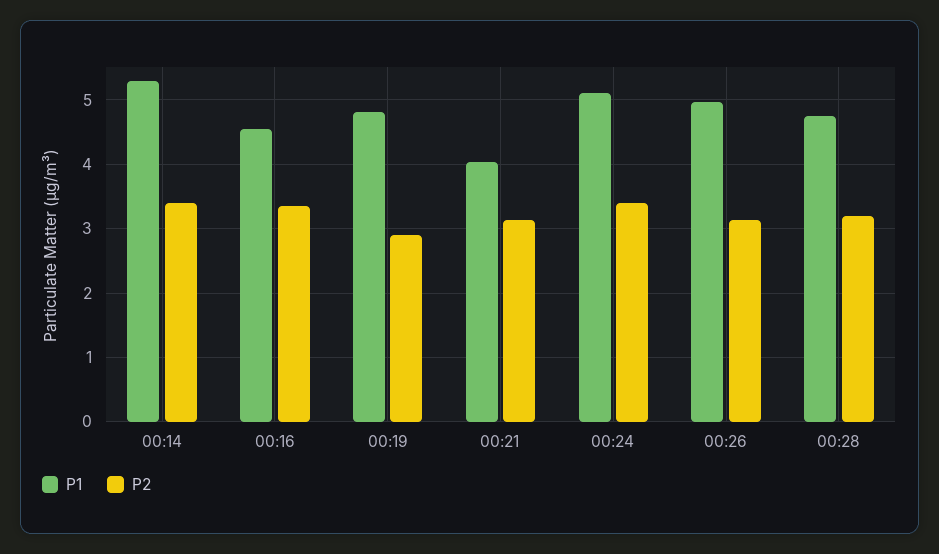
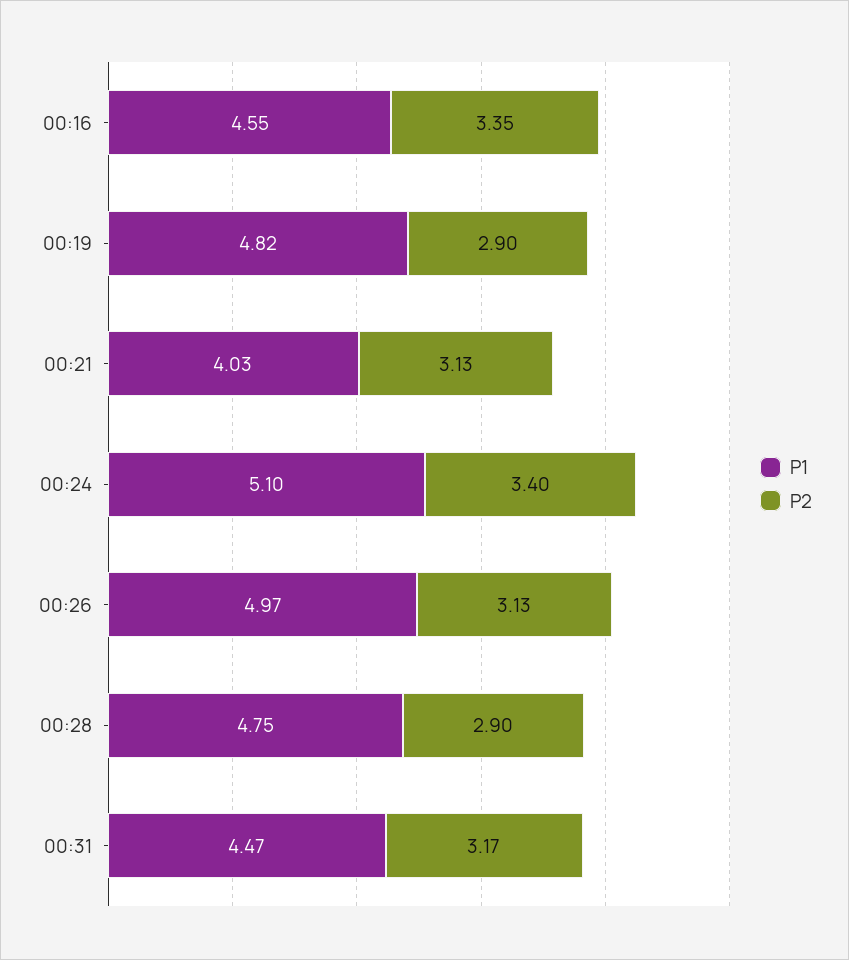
P1, 00:14: 5.3 -> none
P2, 00:14: 3.4 -> none
P2, 00:28: 3.2 -> 2.9
P1, 00:31: none -> 4.47
P2, 00:31: none -> 3.17

